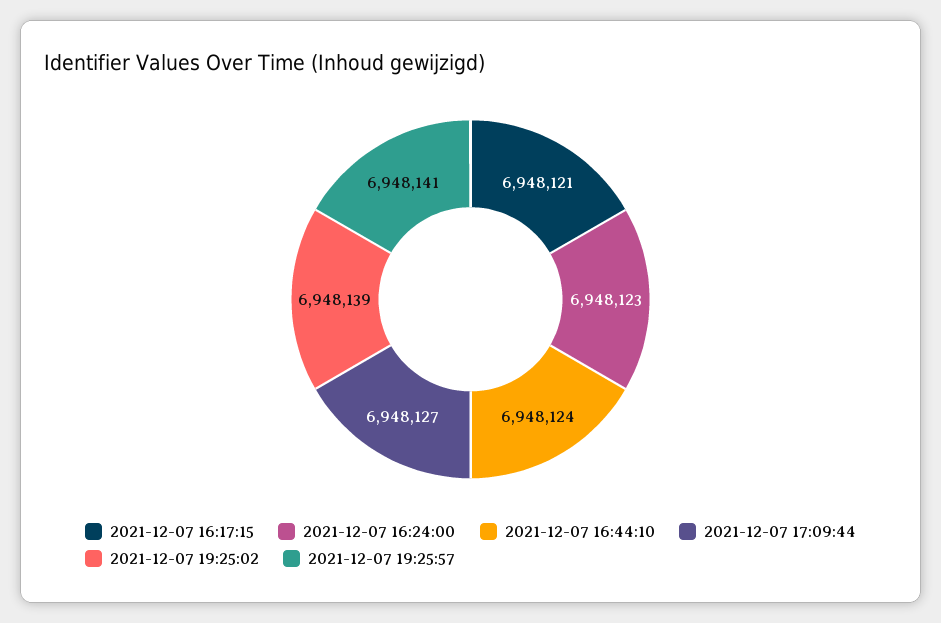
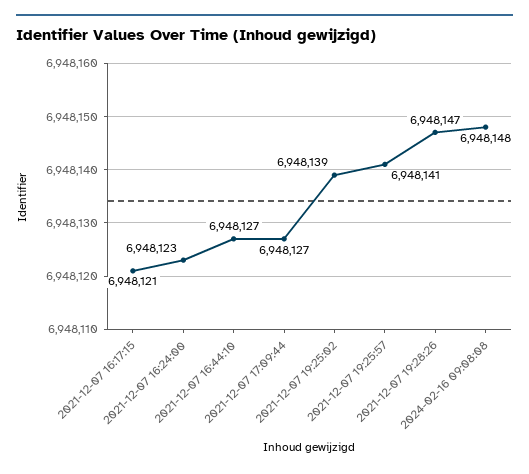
2021-12-07 16:44:10: 6948124 -> 6948127
2021-12-07 19:28:26: none -> 6948147
2024-02-16 09:08:08: none -> 6948148

